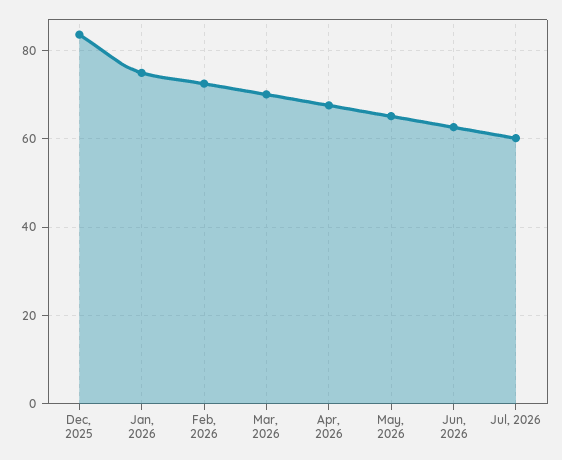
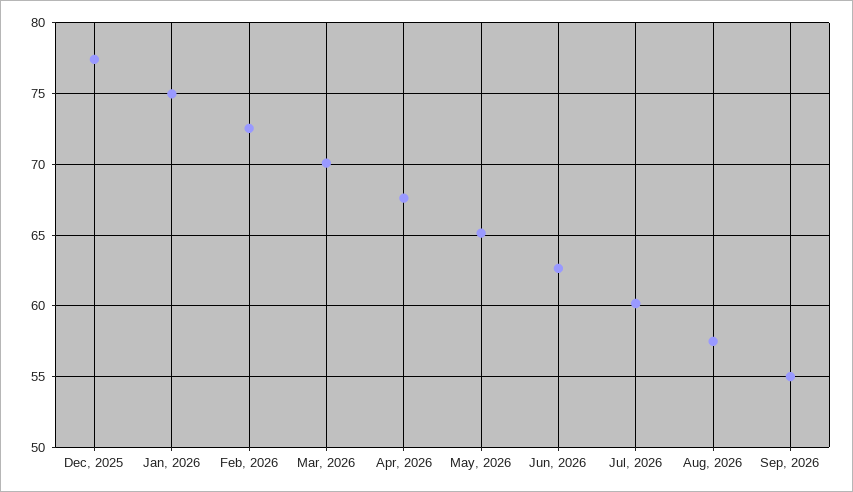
Dec, 2025: 84 -> 77.5
Aug, 2026: none -> 57.5
Sep, 2026: none -> 55

